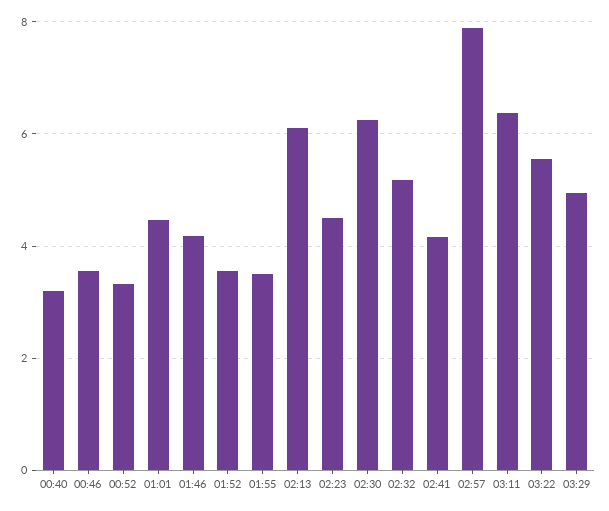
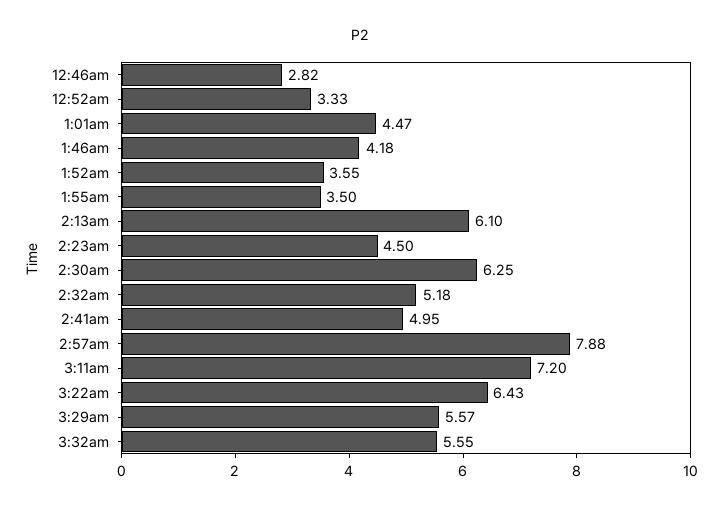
00:40: 3.2 -> none
00:46: 3.6 -> 2.82
02:41: 4.2 -> 4.95
03:11: 6.4 -> 7.2
03:22: 5.6 -> 6.43
03:29: 5 -> 5.57
3:32am: none -> 5.55

